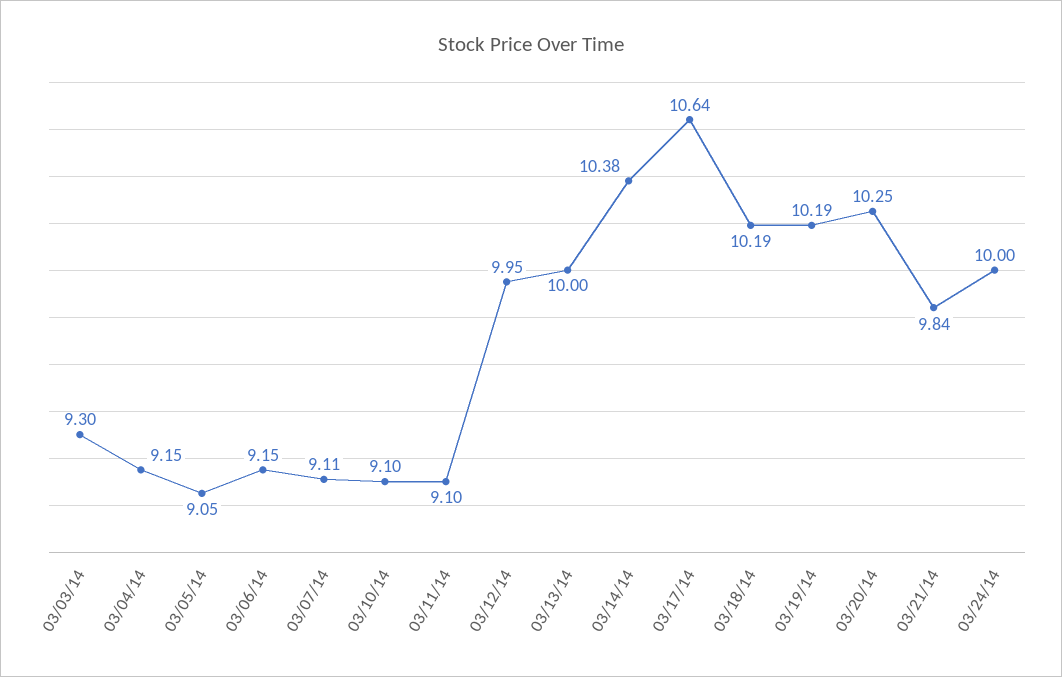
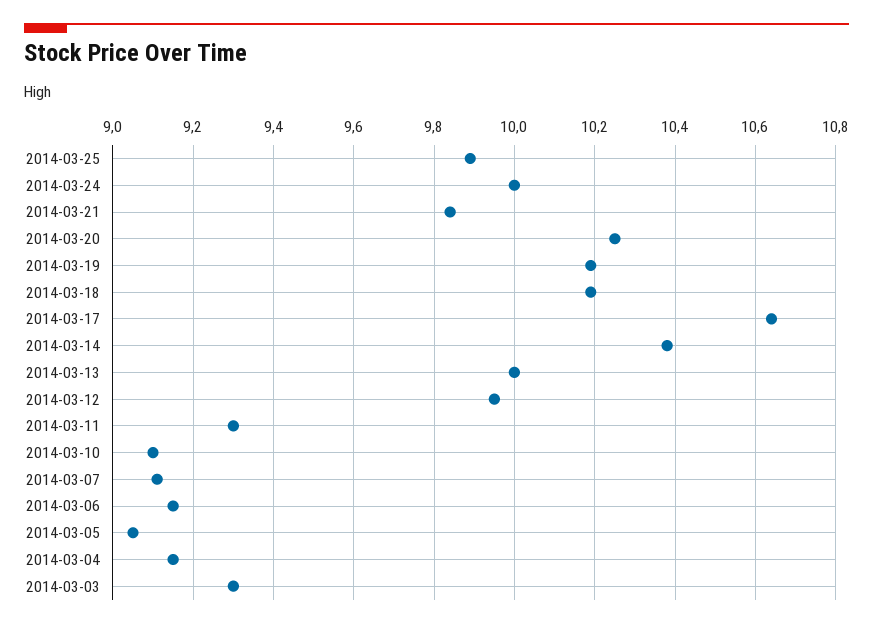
03/11/14: 9.1 -> 9.3
2014-03-25: none -> 9.9

